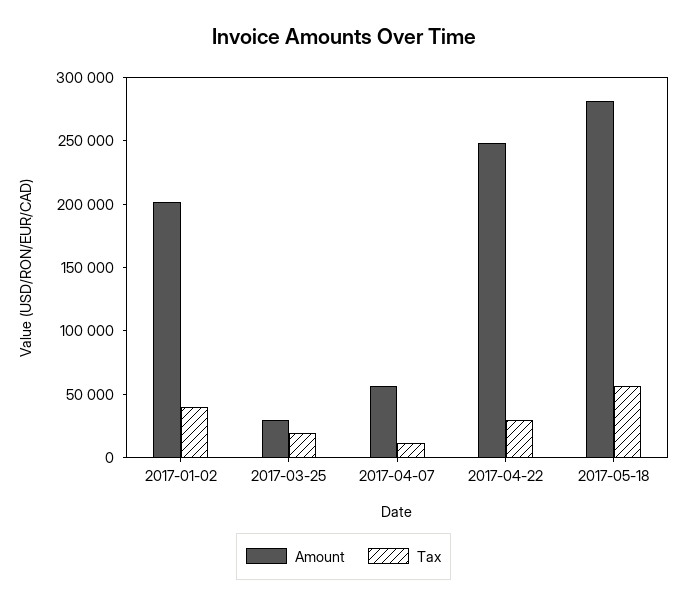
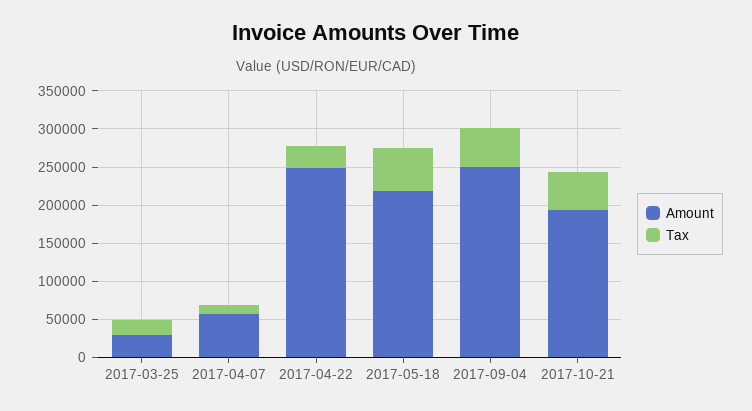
Amount, 2017-01-02: 200000 -> none
Tax, 2017-01-02: 40000 -> none
Amount, 2017-05-18: 280000 -> 225000
Amount, 2017-09-04: none -> 250000
Tax, 2017-09-04: none -> 50000
Amount, 2017-10-21: none -> 200000
Tax, 2017-10-21: none -> 50000

